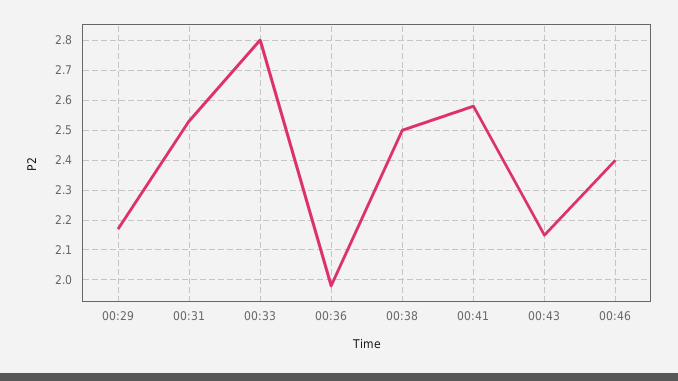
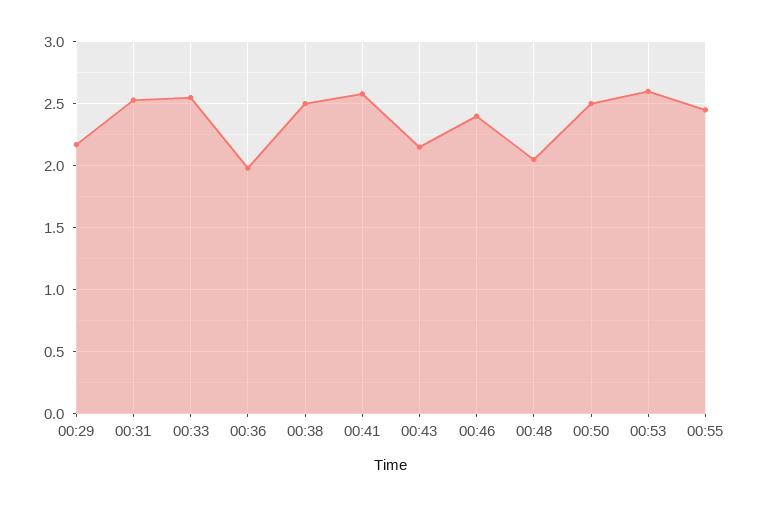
00:33: 2.8 -> 2.55
00:48: none -> 2.05
00:50: none -> 2.5
00:53: none -> 2.6
00:55: none -> 2.45

